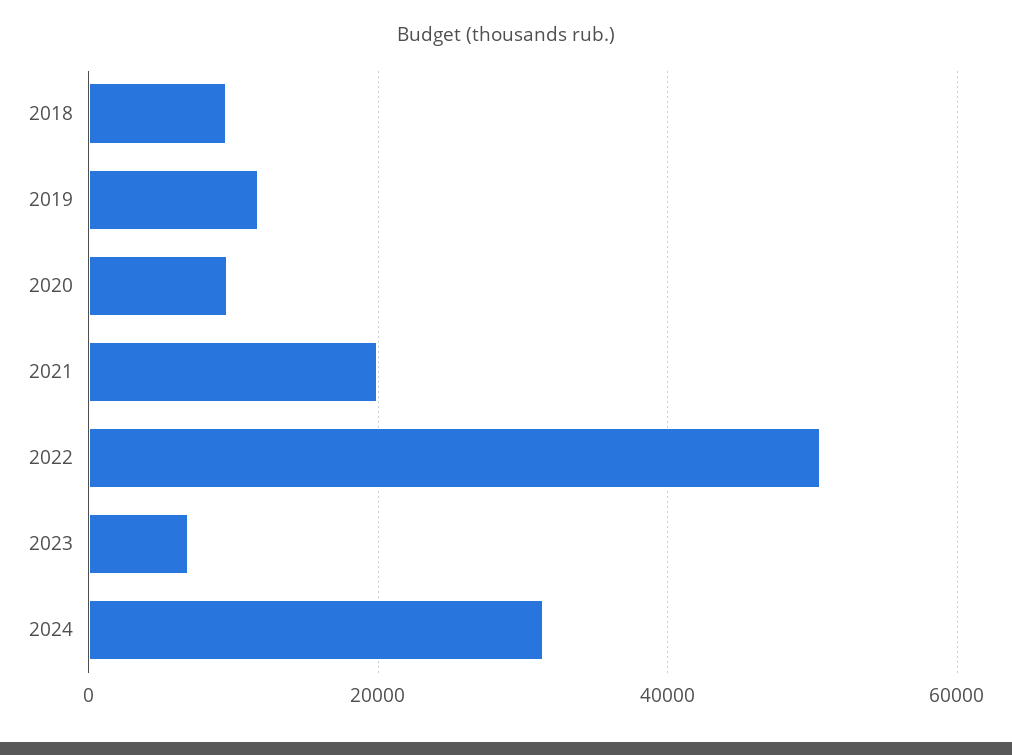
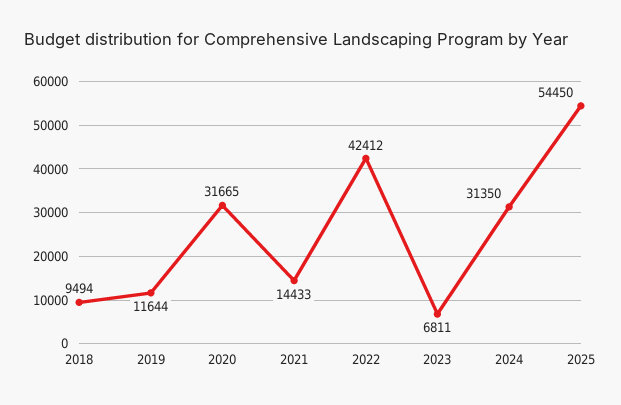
2020: 10000 -> 31665
2021: 20000 -> 14433
2022: 50000 -> 42412
2025: none -> 54450

